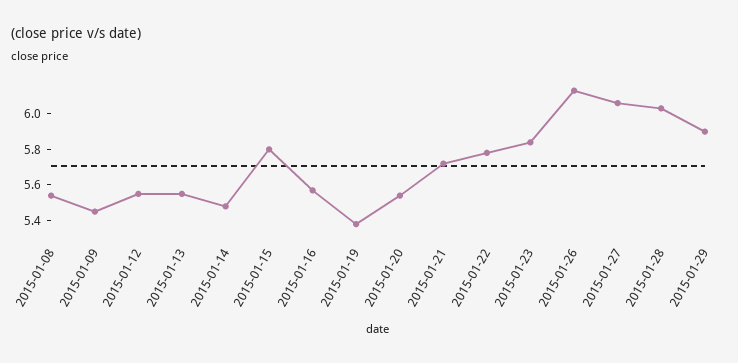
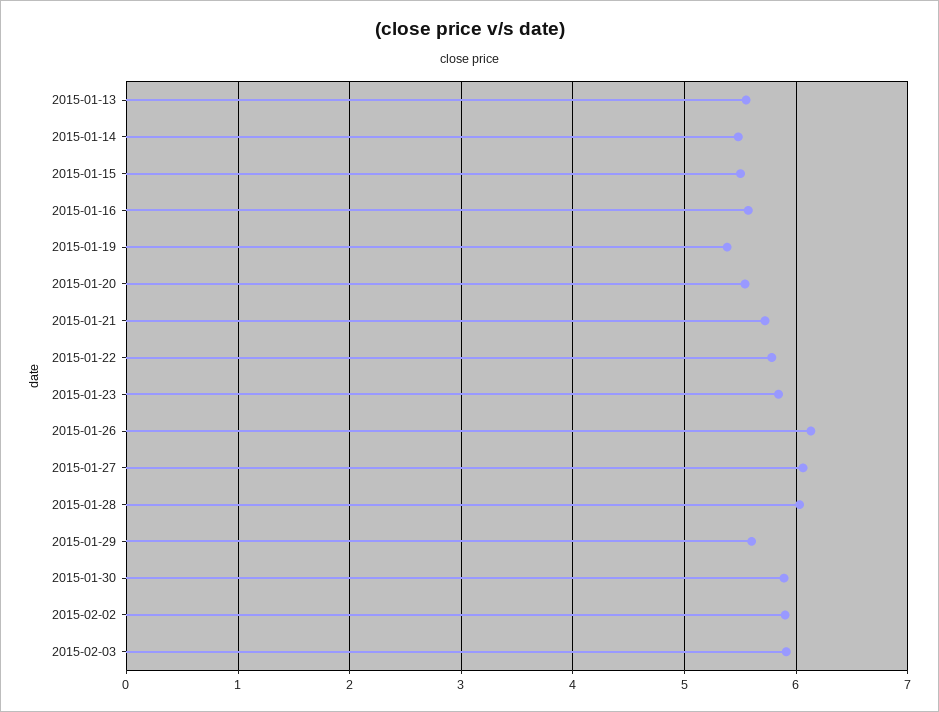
2015-01-08: 5.55 -> none
2015-01-09: 5.45 -> none
2015-01-12: 5.55 -> none
2015-01-15: 5.8 -> 5.5
2015-01-29: 5.9 -> 5.6
2015-01-30: none -> 5.9
2015-02-02: none -> 5.9
2015-02-03: none -> 5.9

